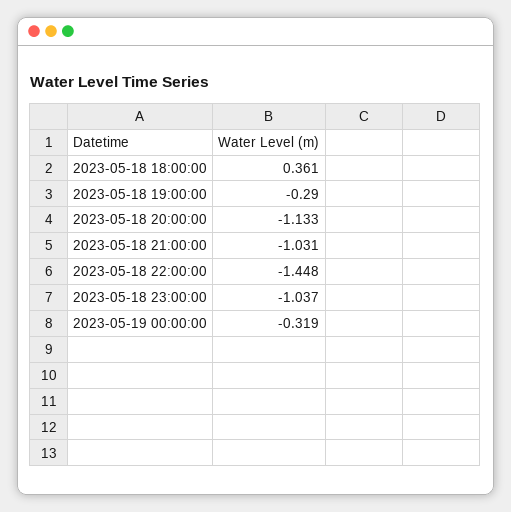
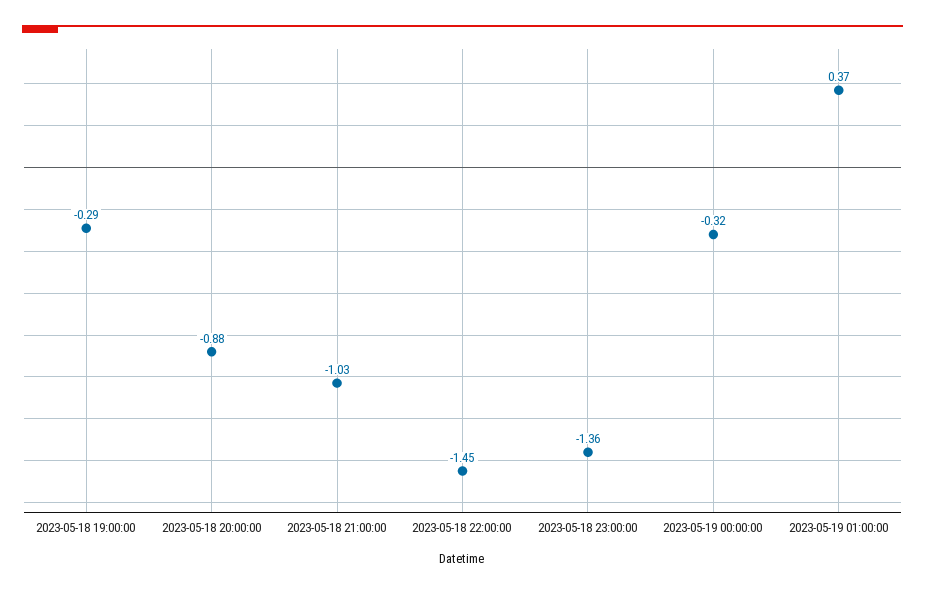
2023-05-18 18:00:00: 0.361 -> none
2023-05-18 20:00:00: -1.133 -> -0.88
2023-05-18 23:00:00: -1.037 -> -1.36
2023-05-19 01:00:00: none -> 0.37

